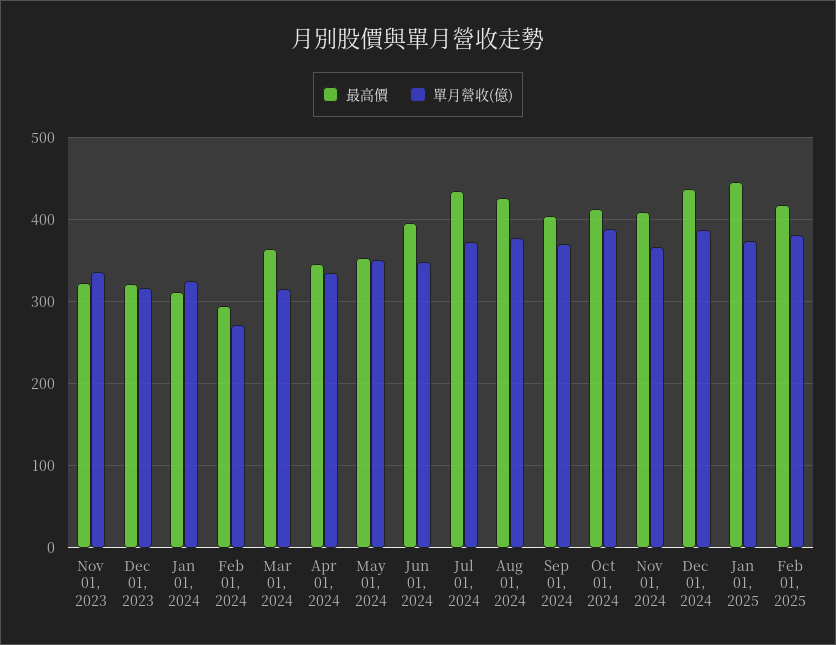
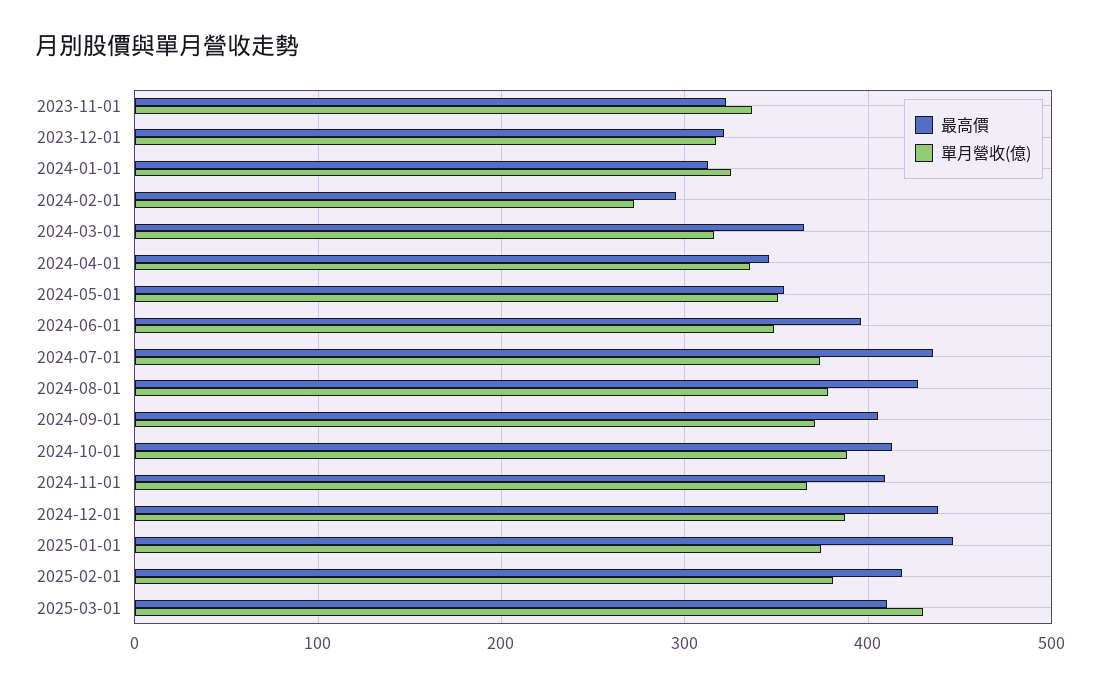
最高價, 2025-03-01: none -> 410
單月營收(億), 2025-03-01: none -> 430

